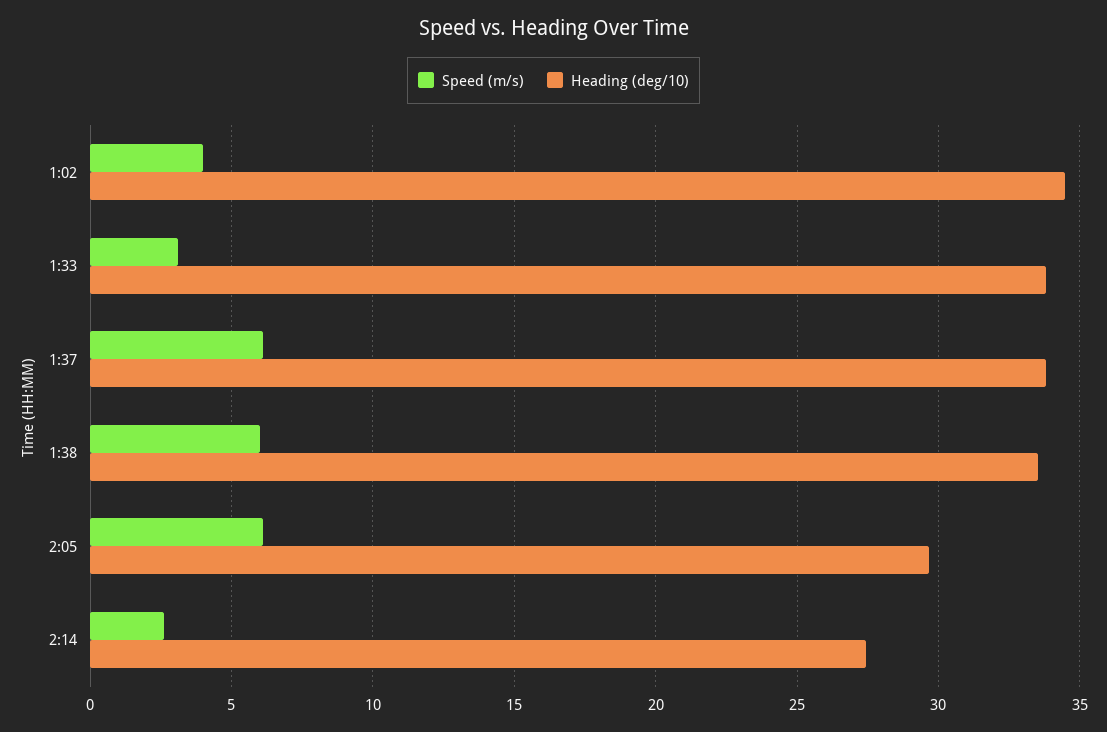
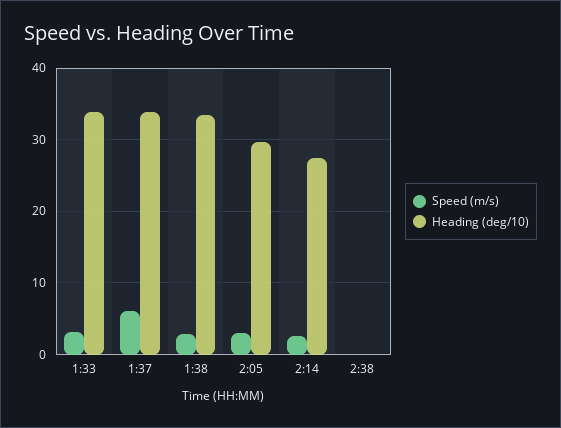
Speed (m/s), 1:02: 4 -> none
Heading (deg/10), 1:02: 34.5 -> none
Speed (m/s), 1:38: 6 -> 3
Speed (m/s), 2:05: 6 -> 3
Speed (m/s), 2:38: none -> 0
Heading (deg/10), 2:38: none -> 0

